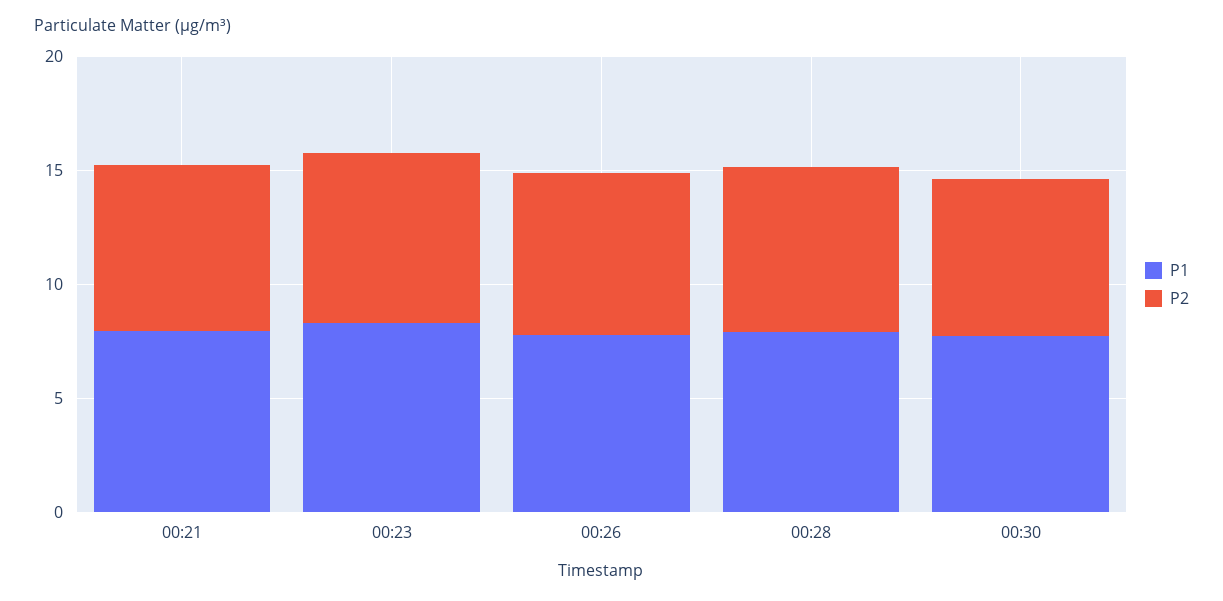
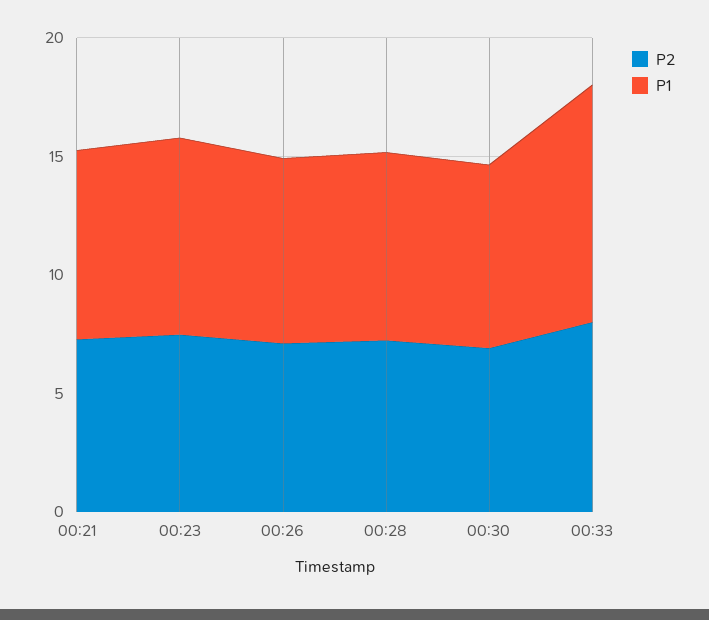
P2, 00:33: none -> 8
P1, 00:33: none -> 10

